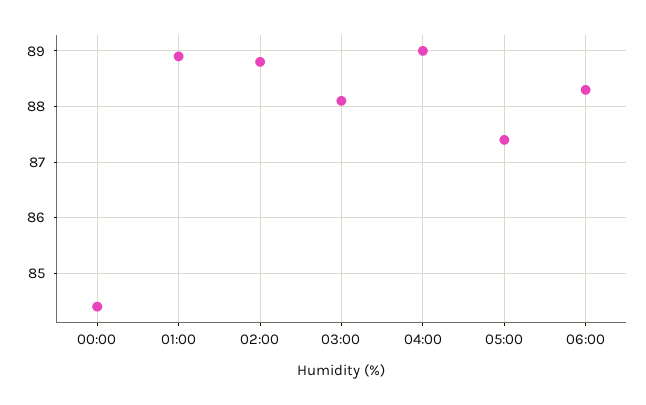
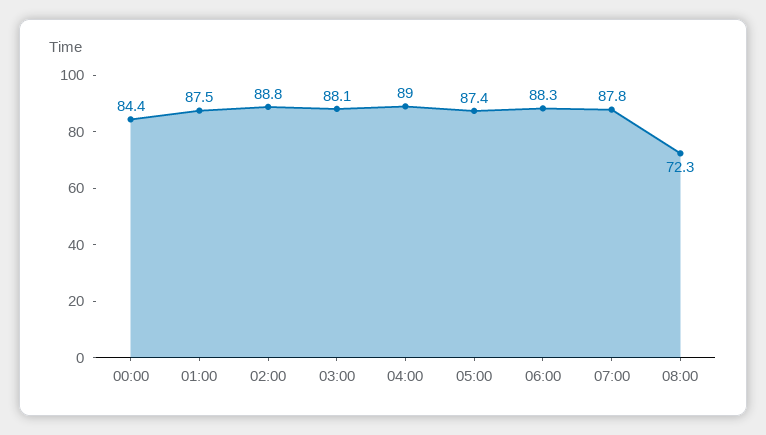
01:00: 89 -> 87.5
07:00: none -> 87.8
08:00: none -> 72.3

